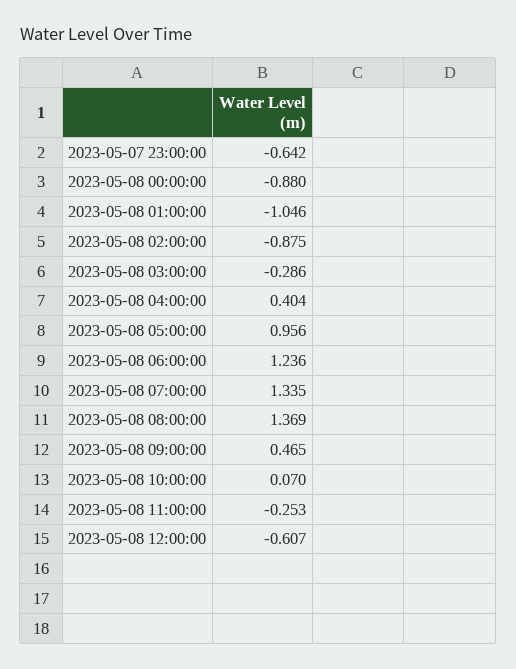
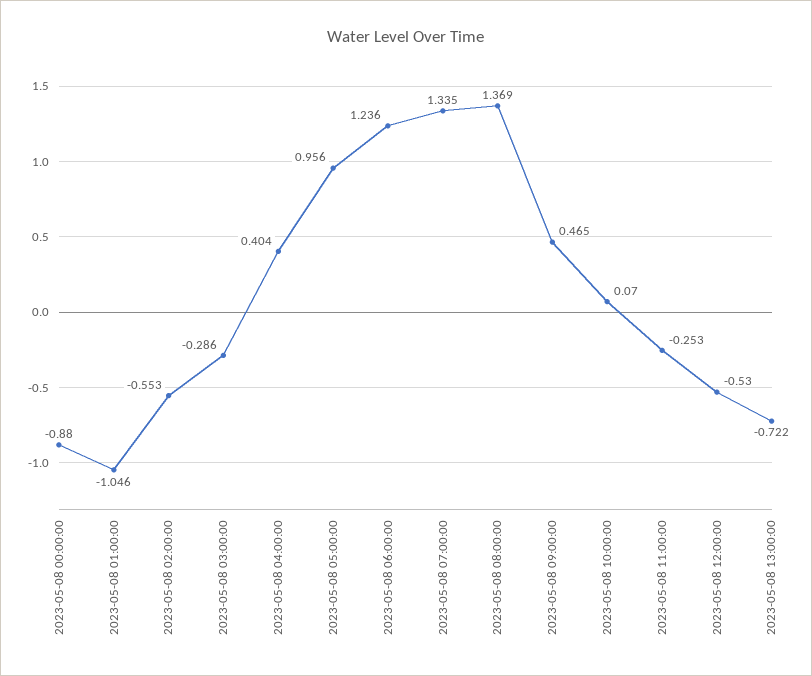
2023-05-07 23:00:00: -0.642 -> none
2023-05-08 02:00:00: -0.875 -> -0.553
2023-05-08 12:00:00: -0.607 -> -0.53
2023-05-08 13:00:00: none -> -0.722

